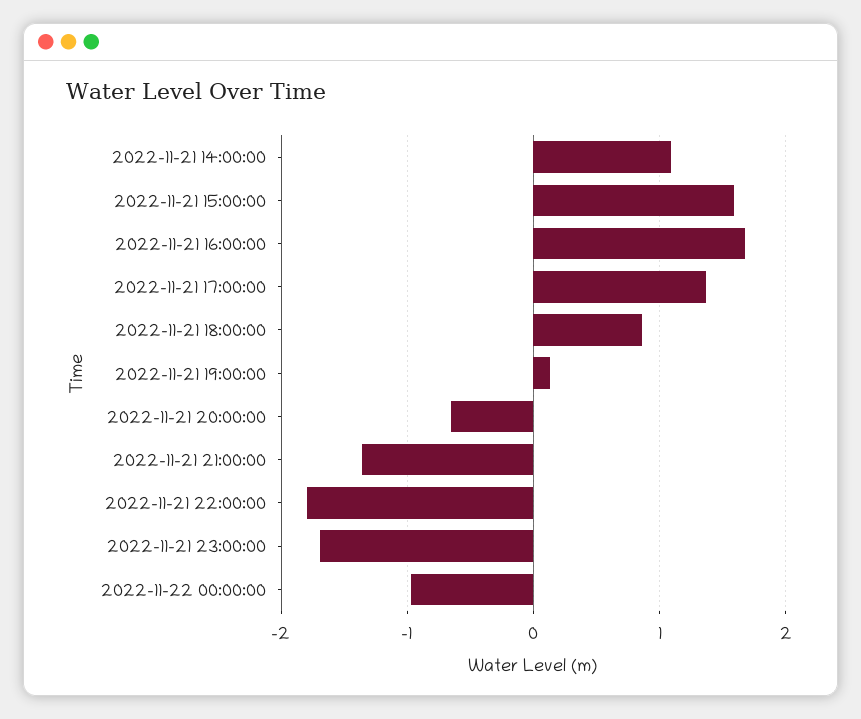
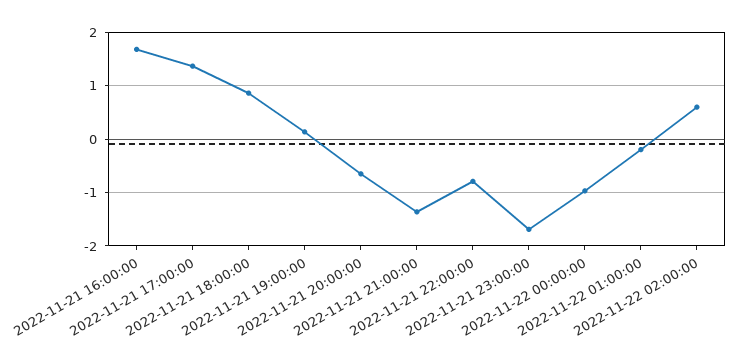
2022-11-21 14:00:00: 1.1 -> none
2022-11-21 15:00:00: 1.6 -> none
2022-11-21 22:00:00: -1.8 -> -0.8
2022-11-22 01:00:00: none -> -0.2
2022-11-22 02:00:00: none -> 0.6

